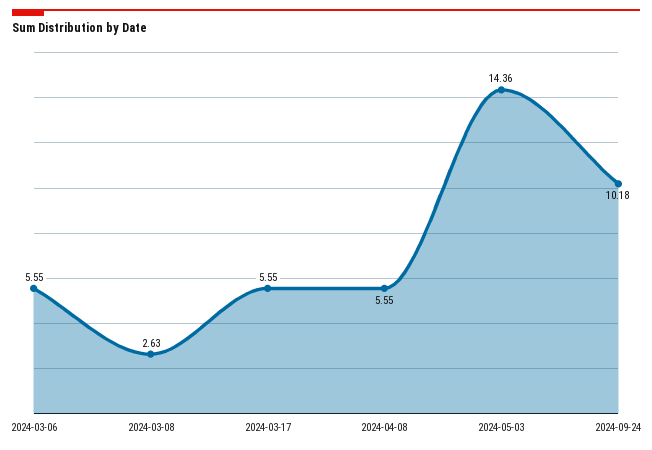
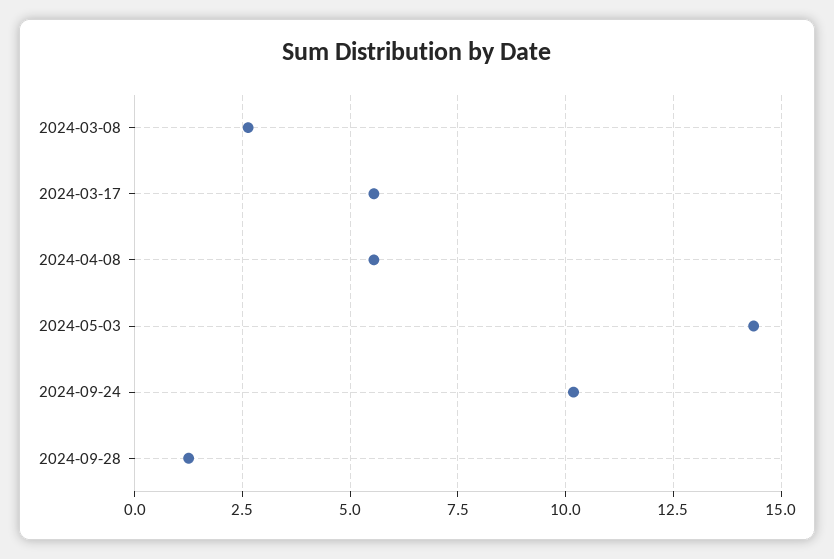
2024-03-06: 5.55 -> none
2024-09-28: none -> 1.25

